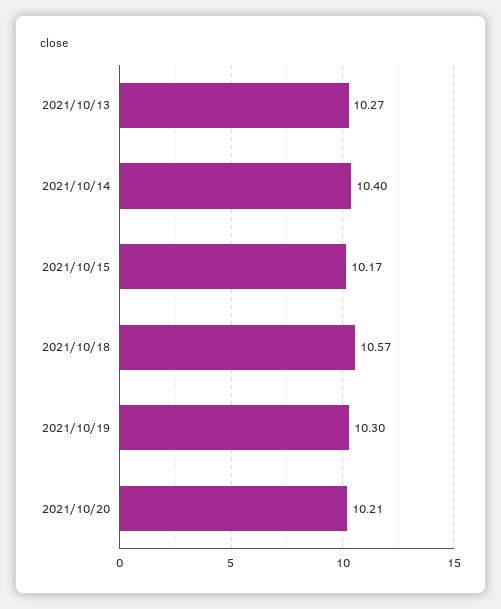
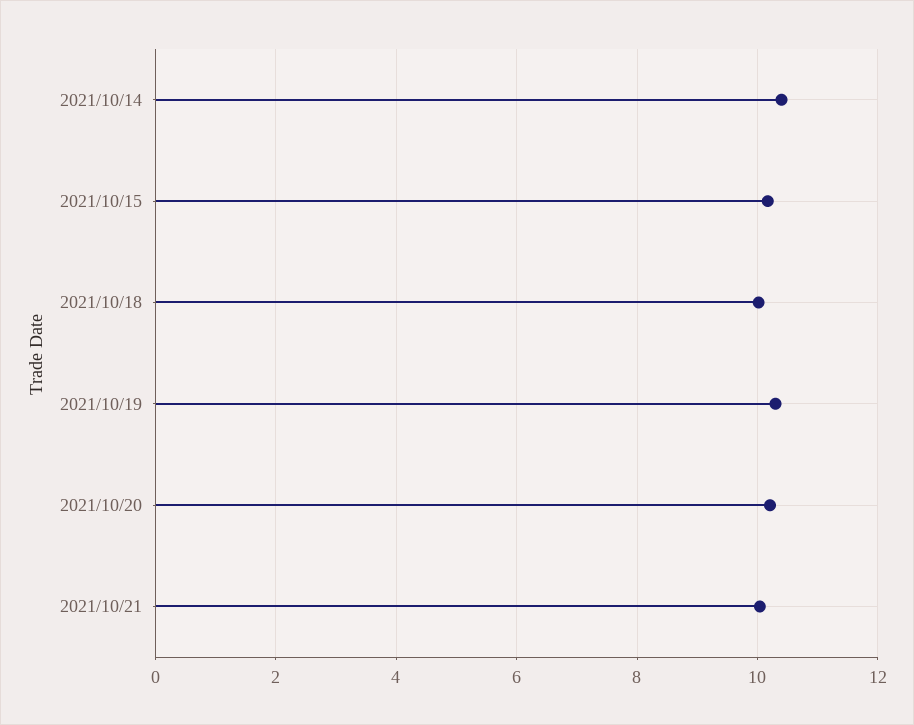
2021/10/13: 10.27 -> none
2021/10/18: 10.57 -> 10
2021/10/21: none -> 10

